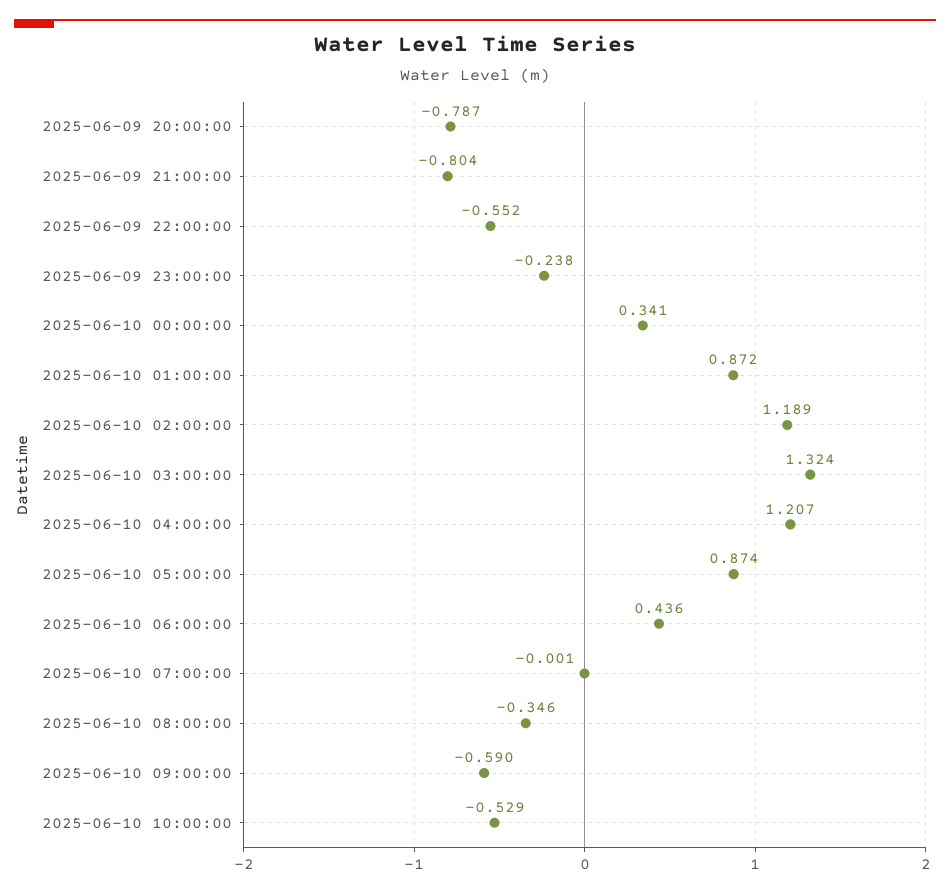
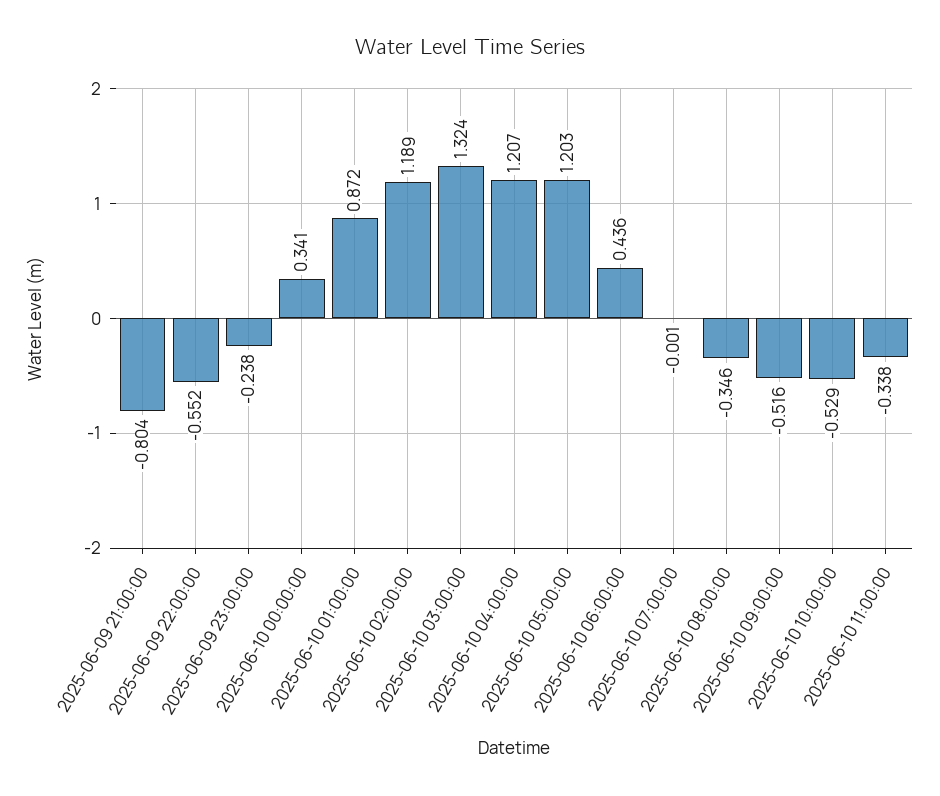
2025-06-09 20:00:00: -0.787 -> none
2025-06-10 05:00:00: 0.874 -> 1.203
2025-06-10 09:00:00: -0.59 -> -0.516
2025-06-10 11:00:00: none -> -0.338

